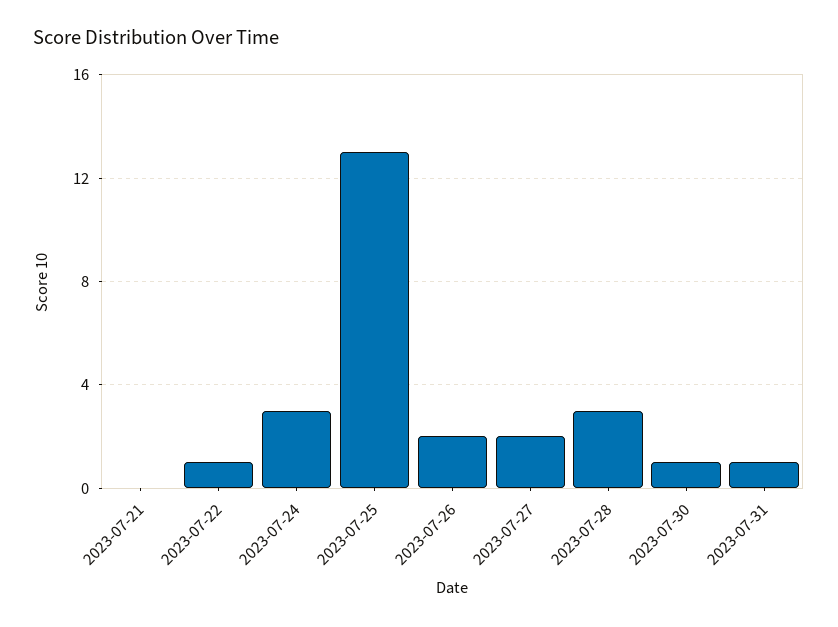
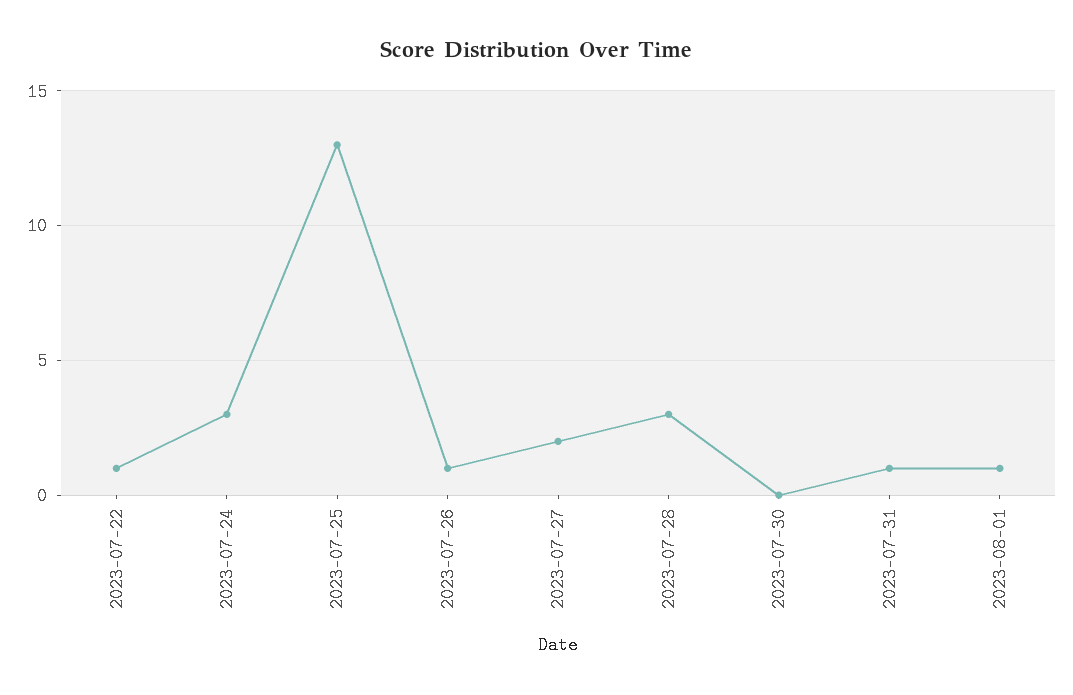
2023-07-21: 0 -> none
2023-07-26: 2 -> 1
2023-07-30: 1 -> 0
2023-08-01: none -> 1

